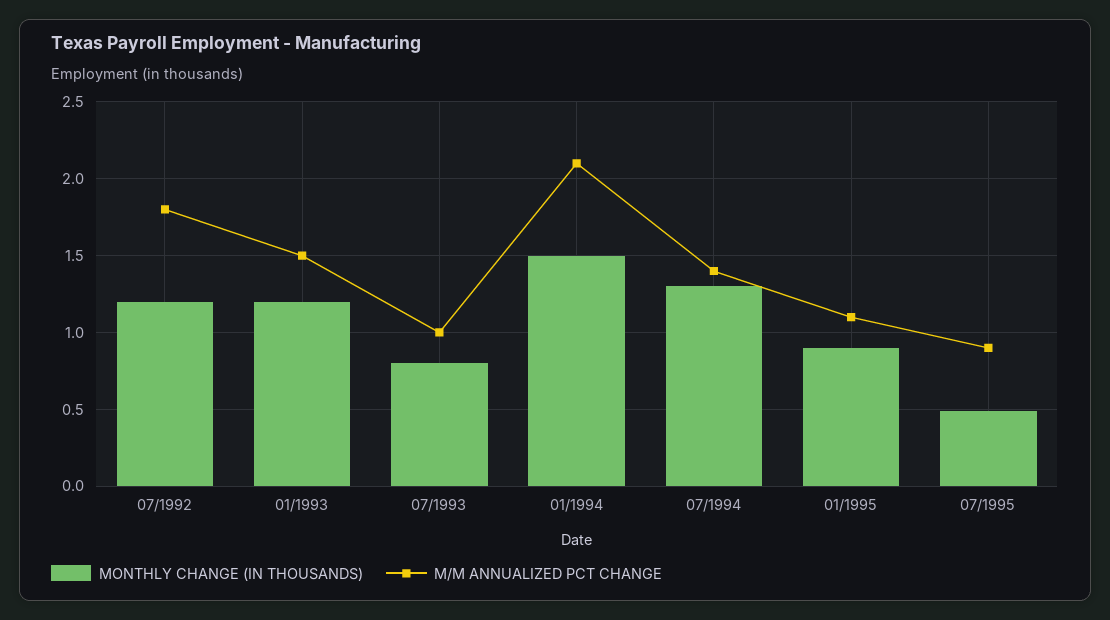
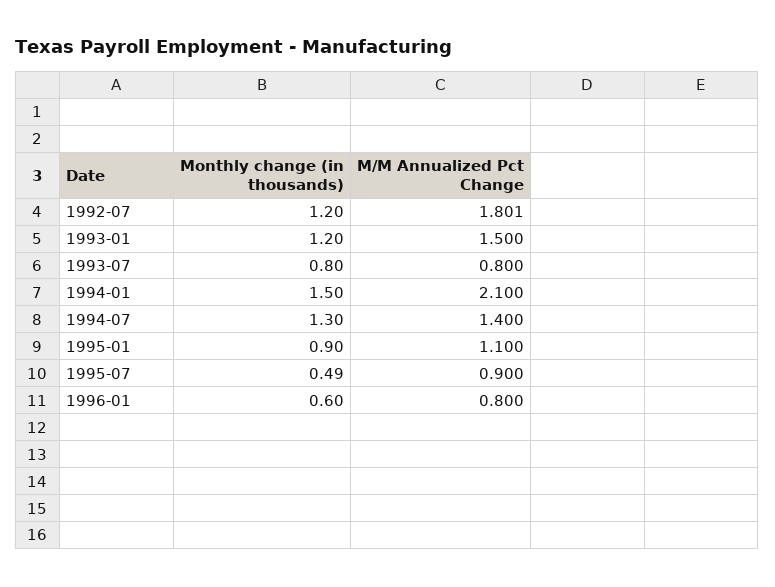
M/M ANNUALIZED PCT CHANGE, 07/1993: 1 -> 0.8
MONTHLY CHANGE (IN THOUSANDS), 1996-01: none -> 0.6
M/M ANNUALIZED PCT CHANGE, 1996-01: none -> 0.8

